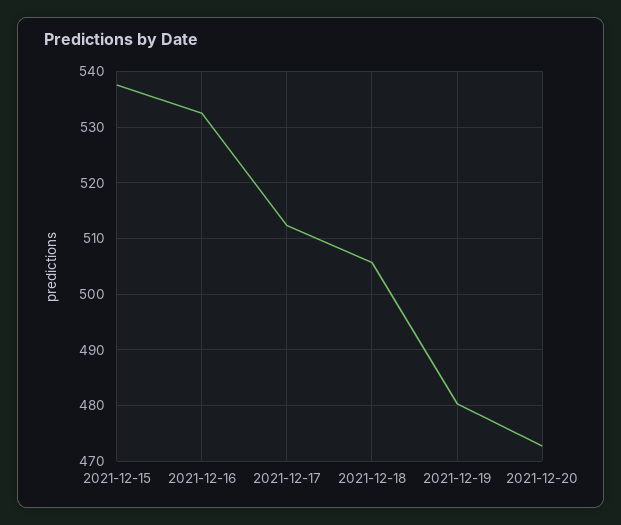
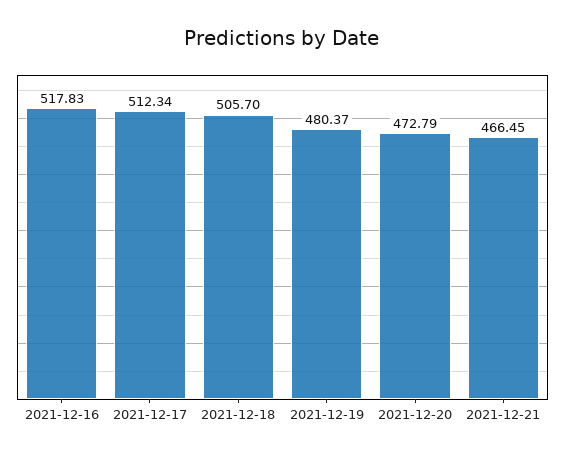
2021-12-15: 538 -> none
2021-12-16: 532 -> 517.83
2021-12-21: none -> 466.45

